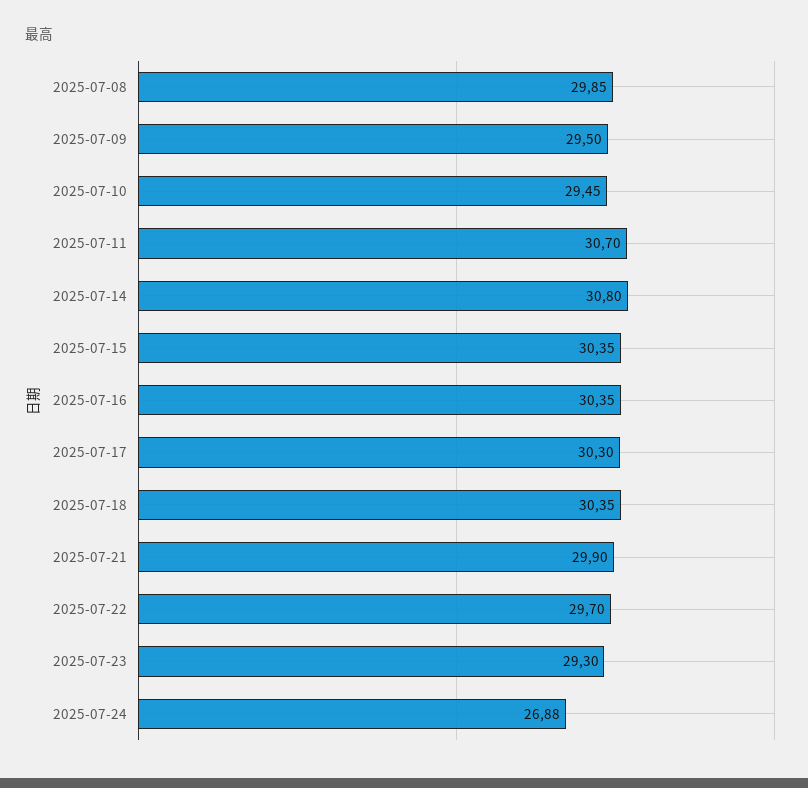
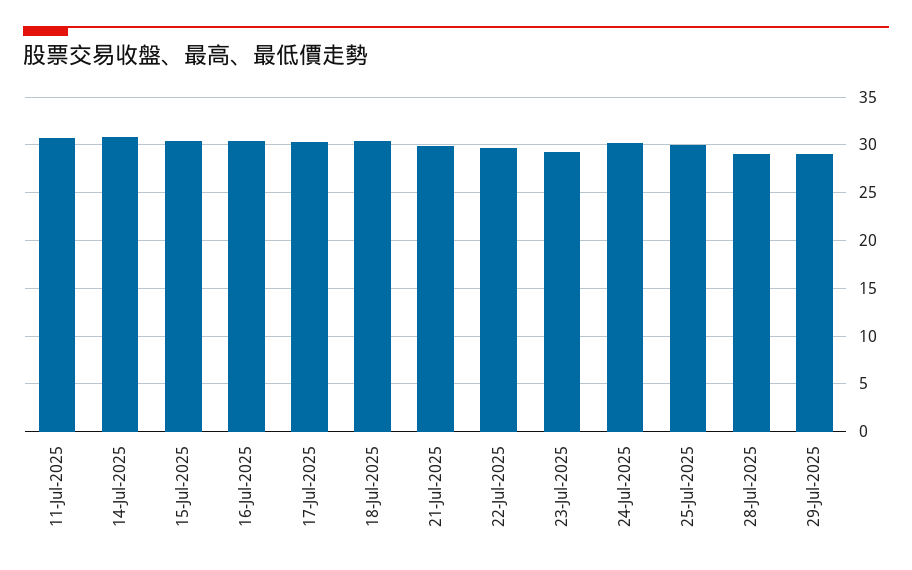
2025-07-08: 29.85 -> none
2025-07-09: 29.5 -> none
2025-07-10: 29.45 -> none
2025-07-24: 26.88 -> 30
25-Jul-2025: none -> 30
28-Jul-2025: none -> 29
29-Jul-2025: none -> 29

